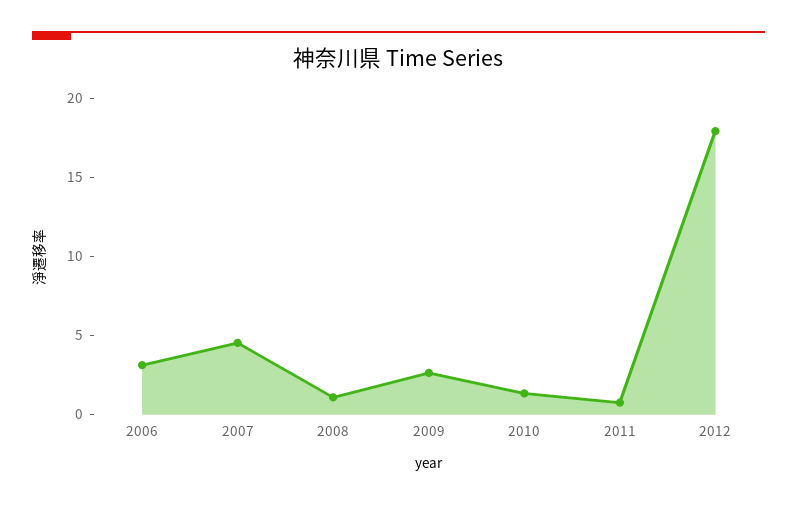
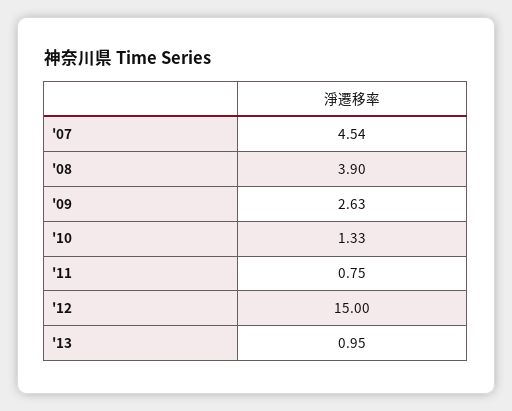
2006: 3 -> none
2008: 1 -> 3.9
2012: 18 -> 15
'13: none -> 0.95

